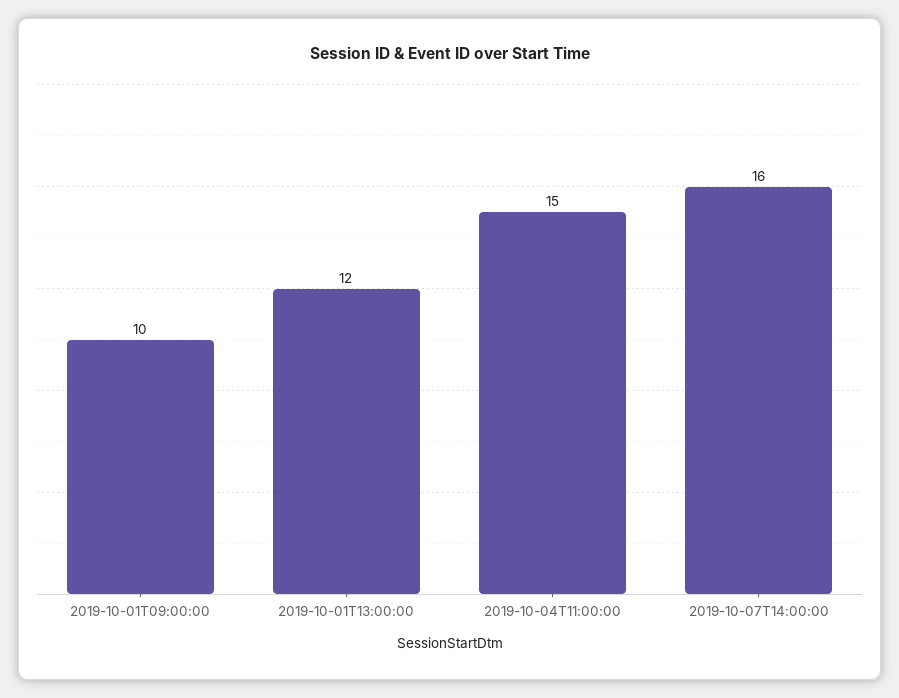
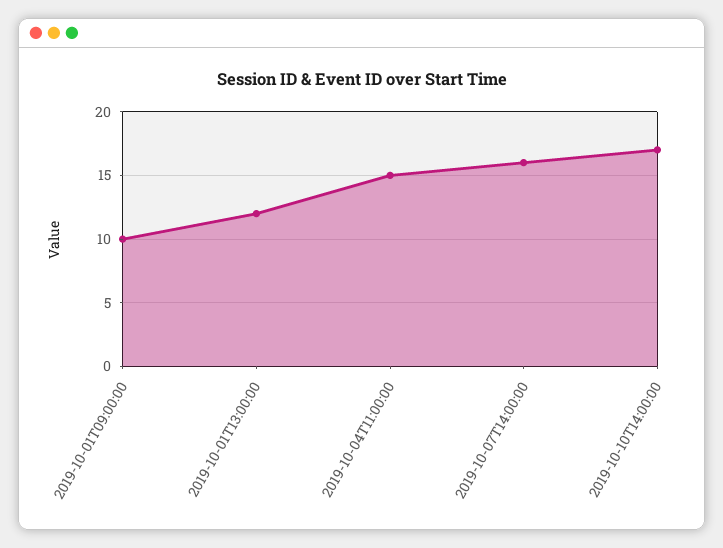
2019-10-10T14:00:00: none -> 17

